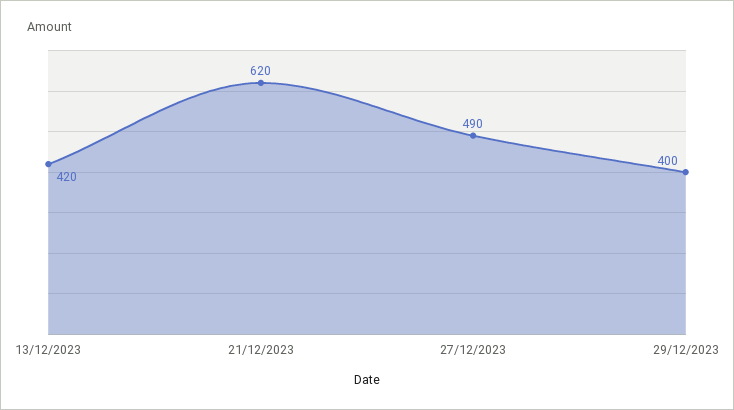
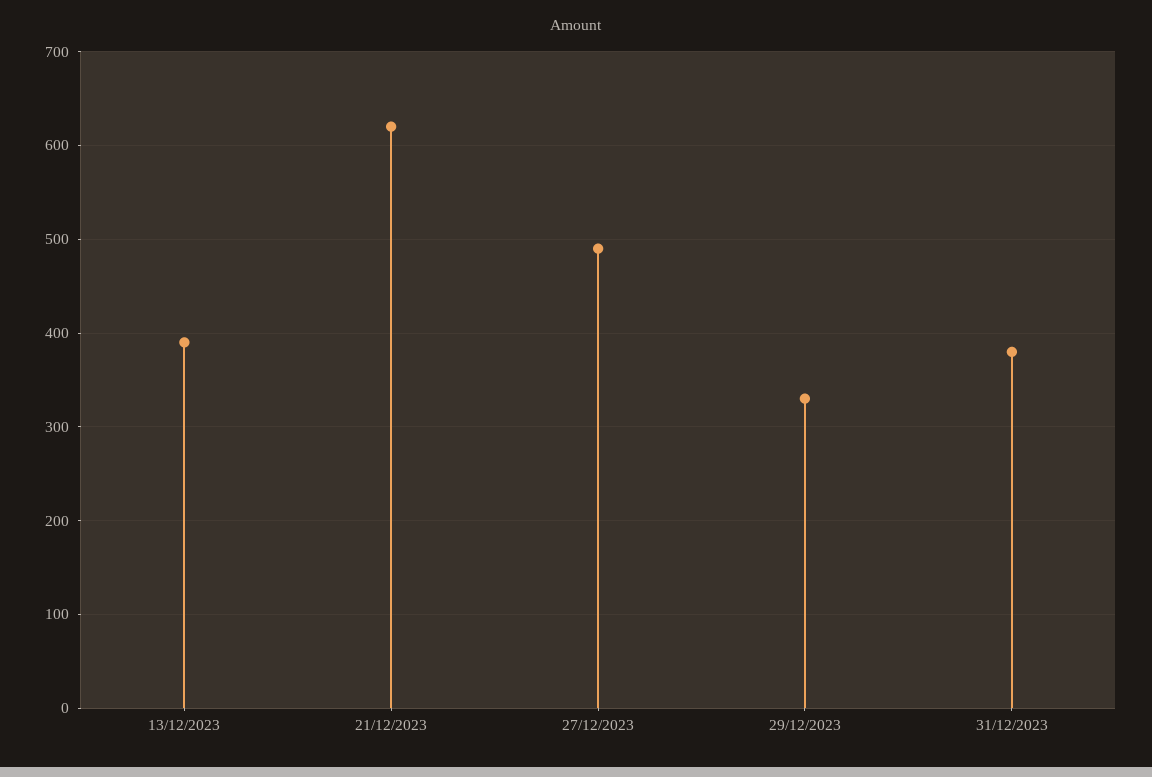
13/12/2023: 420 -> 390
29/12/2023: 400 -> 330
31/12/2023: none -> 380

